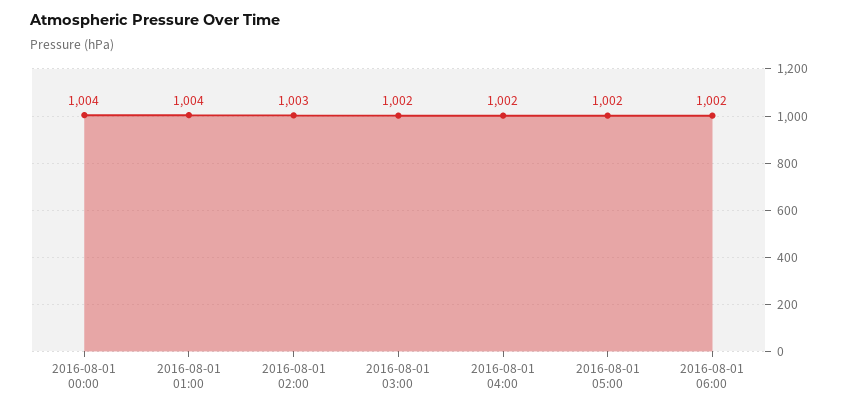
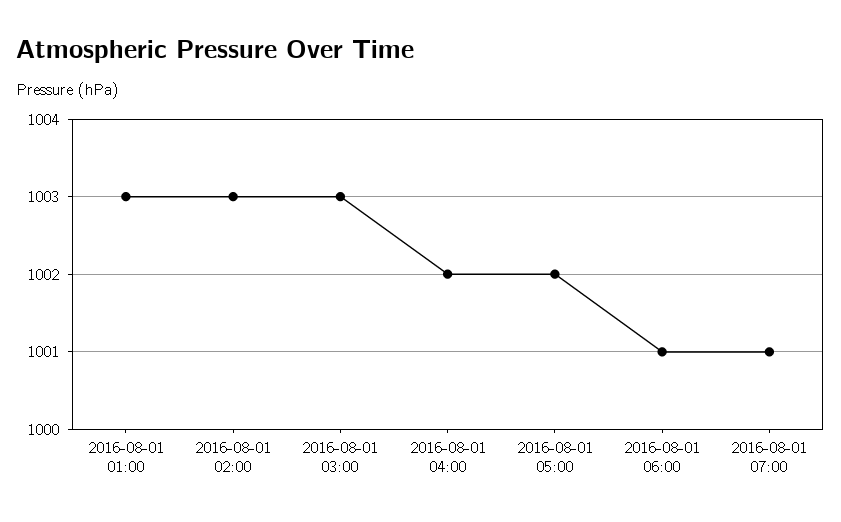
2016-08-01 00:00: 1004 -> none
2016-08-01 01:00: 1004 -> 1003
2016-08-01 03:00: 1002 -> 1003
2016-08-01 06:00: 1002 -> 1001
2016-08-01 07:00: none -> 1001

